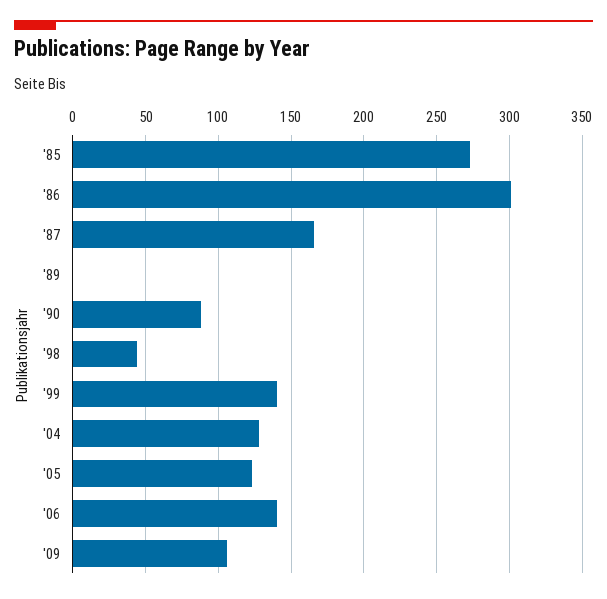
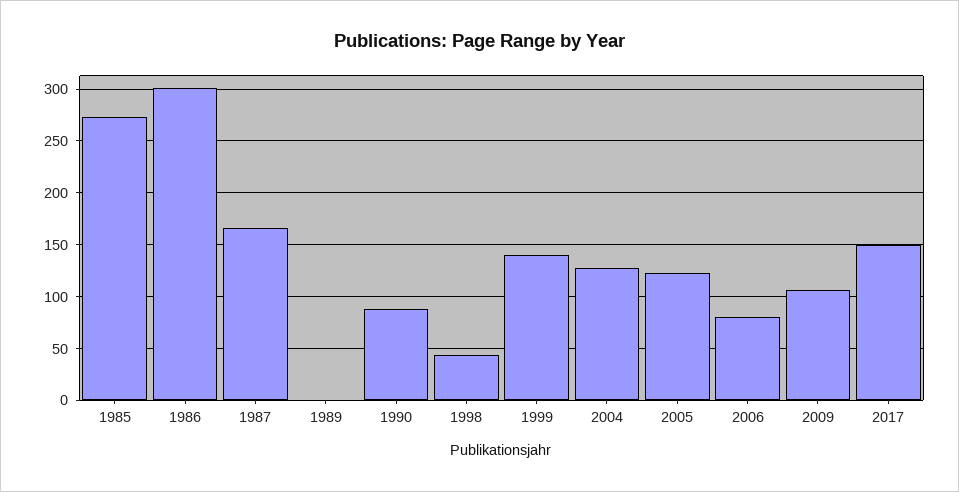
'06: 140 -> 80
2017: none -> 150

